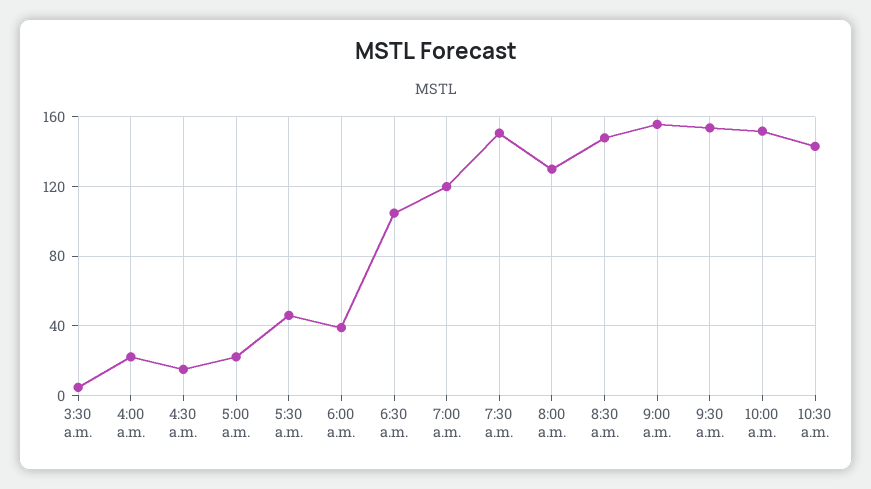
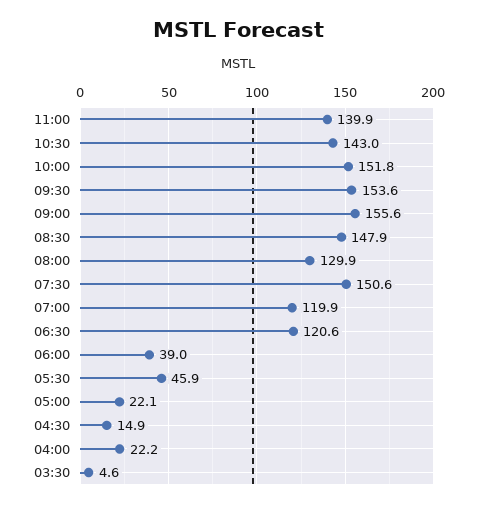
6:30 a.m.: 105 -> 120.6
11:00: none -> 139.9

